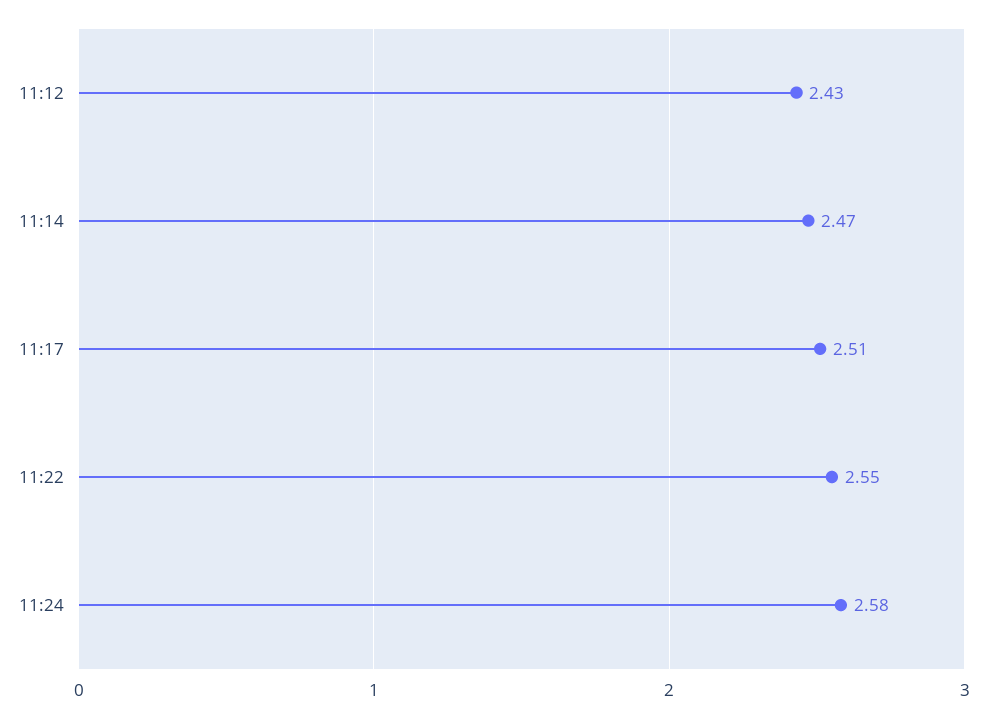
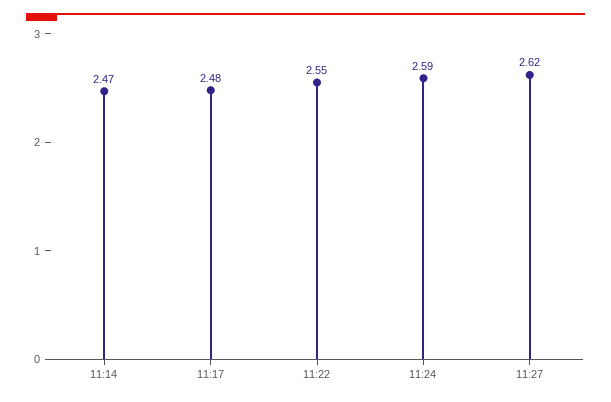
11:12: 2.43 -> none
11:17: 2.51 -> 2.48
11:24: 2.58 -> 2.59
11:27: none -> 2.62

